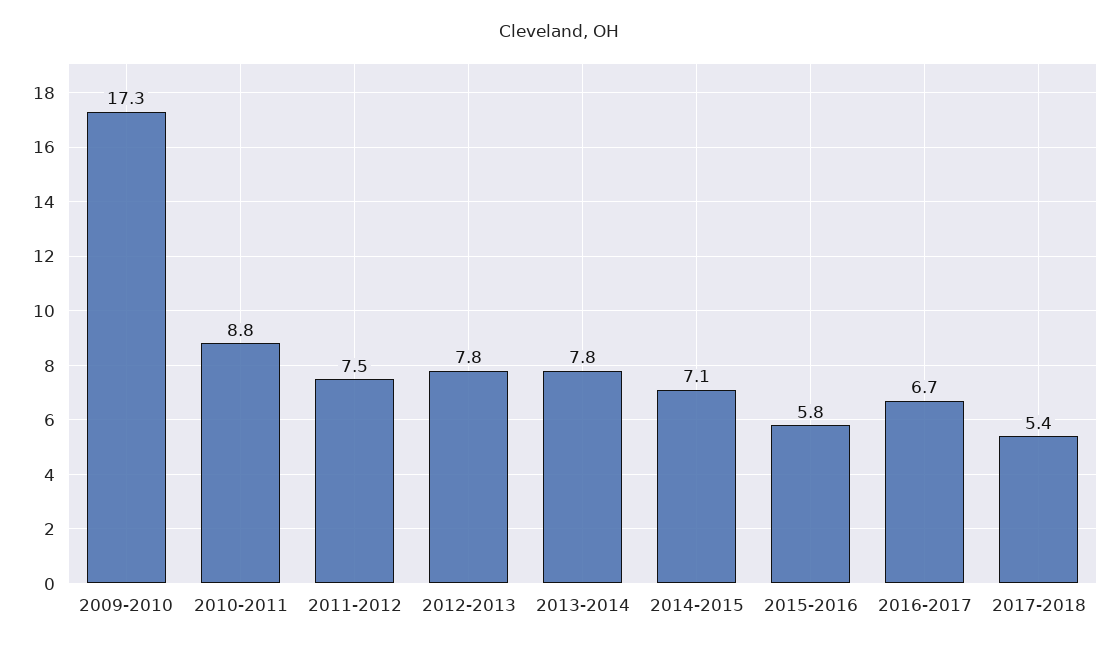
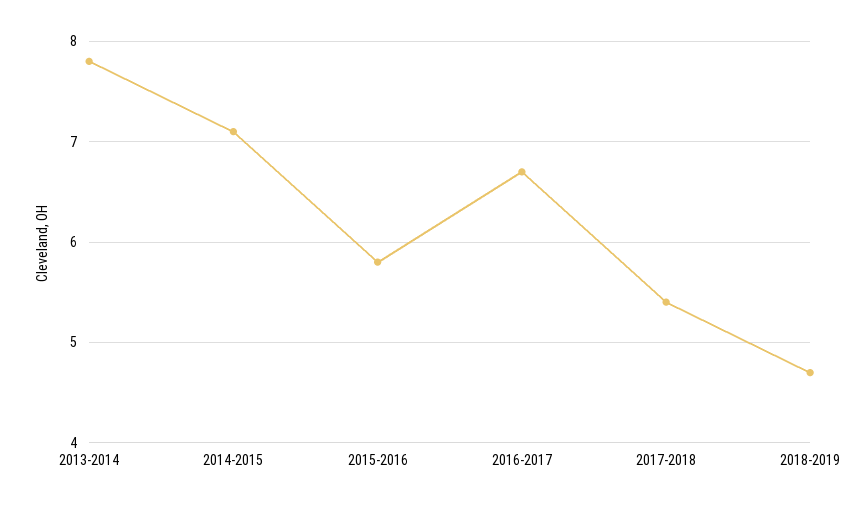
2009-2010: 17.3 -> none
2010-2011: 8.8 -> none
2011-2012: 7.5 -> none
2012-2013: 7.8 -> none
2018-2019: none -> 4.7

